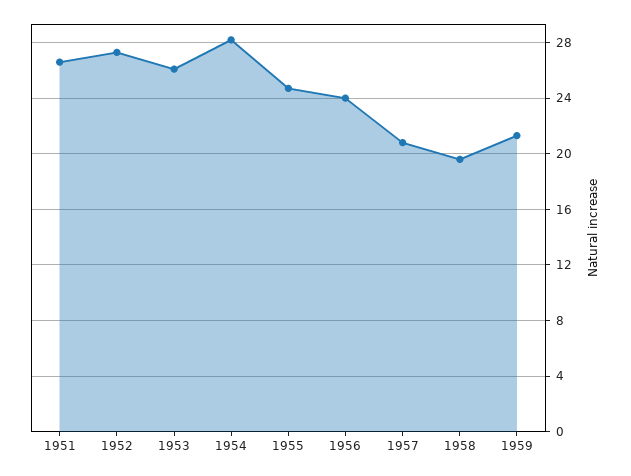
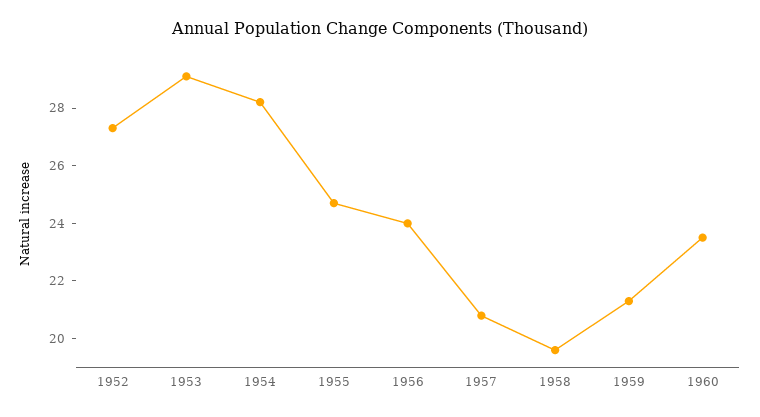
1951: 26.5 -> none
1953: 26 -> 29
1960: none -> 23.5

